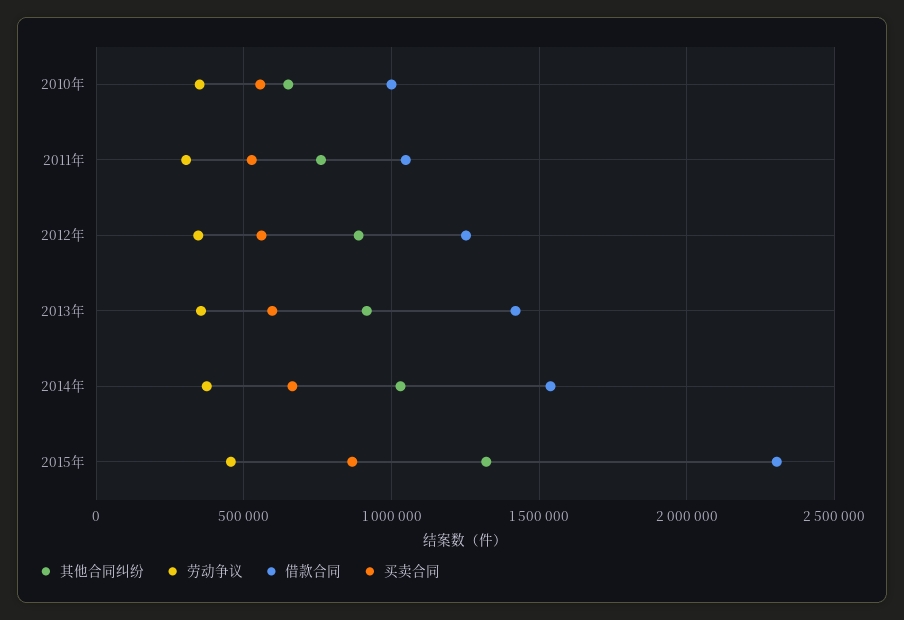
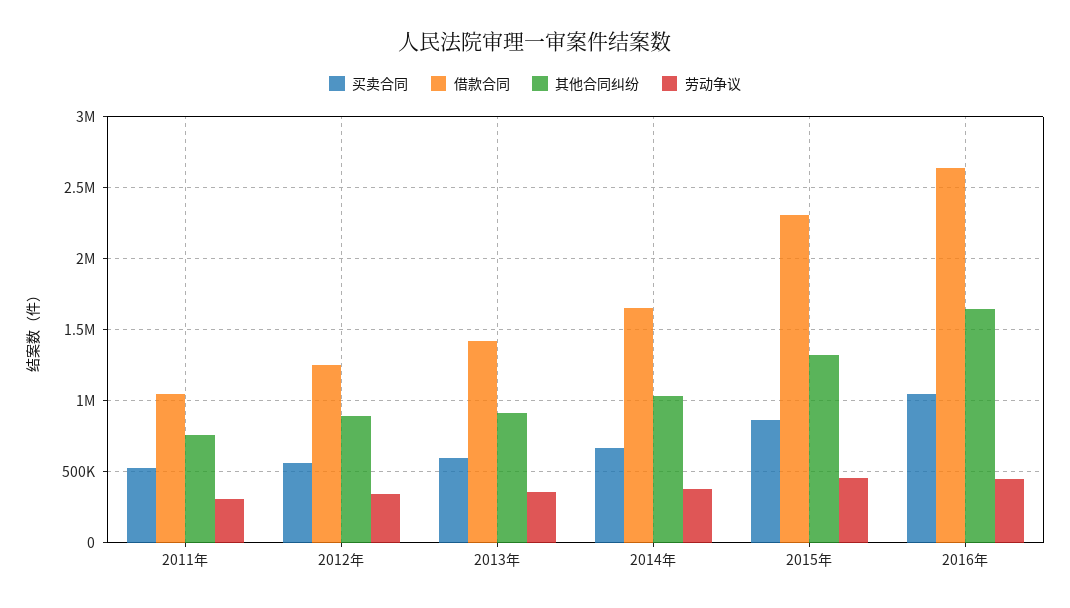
其他合同纠纷, 2010年: 650000 -> none
劳动争议, 2010年: 350000 -> none
借款合同, 2010年: 1000000 -> none
买卖合同, 2010年: 550000 -> none
借款合同, 2014年: 1550000 -> 1650000
买卖合同, 2016年: none -> 1050000
借款合同, 2016年: none -> 2650000
其他合同纠纷, 2016年: none -> 1650000
劳动争议, 2016年: none -> 450000

